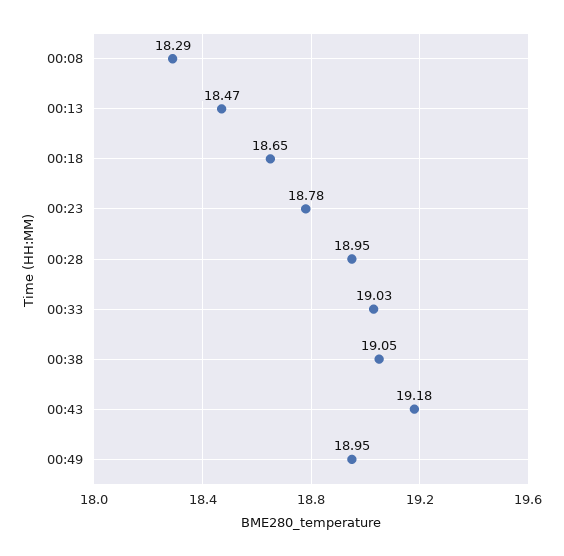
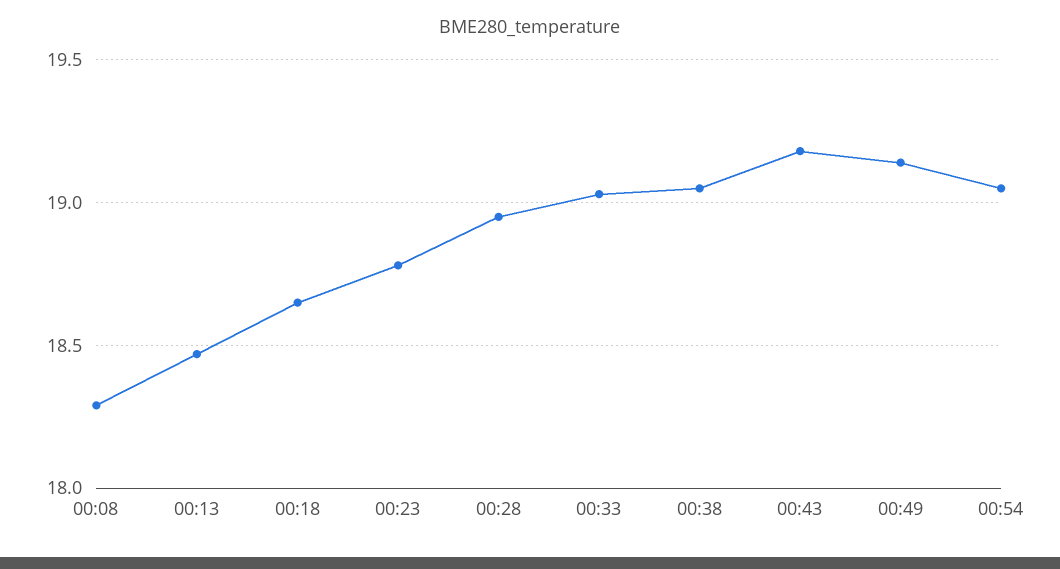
00:49: 18.95 -> 19.15
00:54: none -> 19.05

